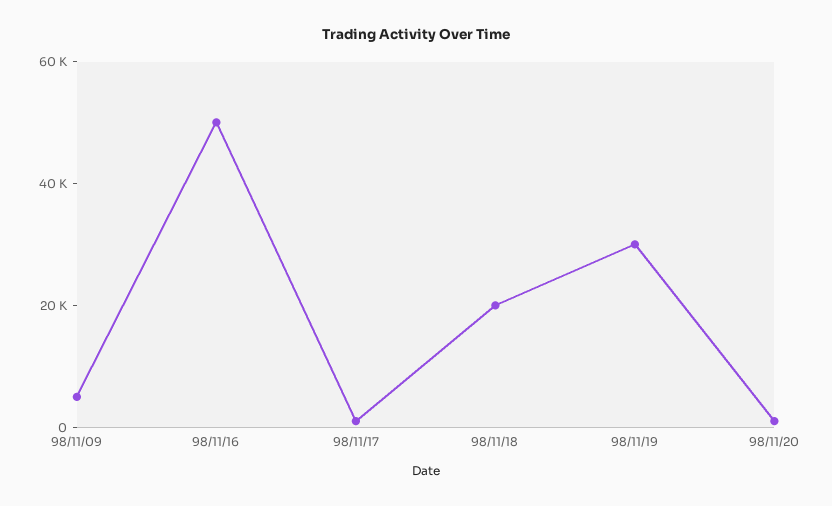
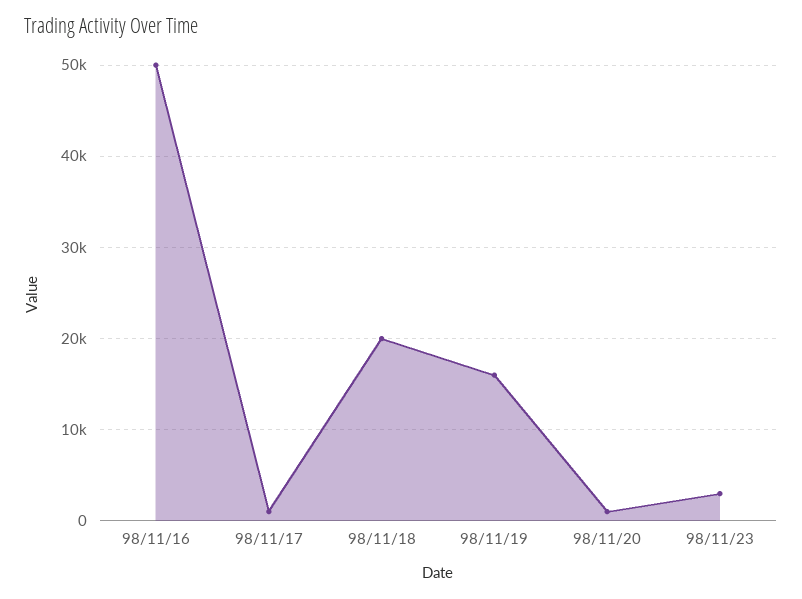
98/11/09: 5000 -> none
98/11/19: 30000 -> 16000
98/11/23: none -> 3000

